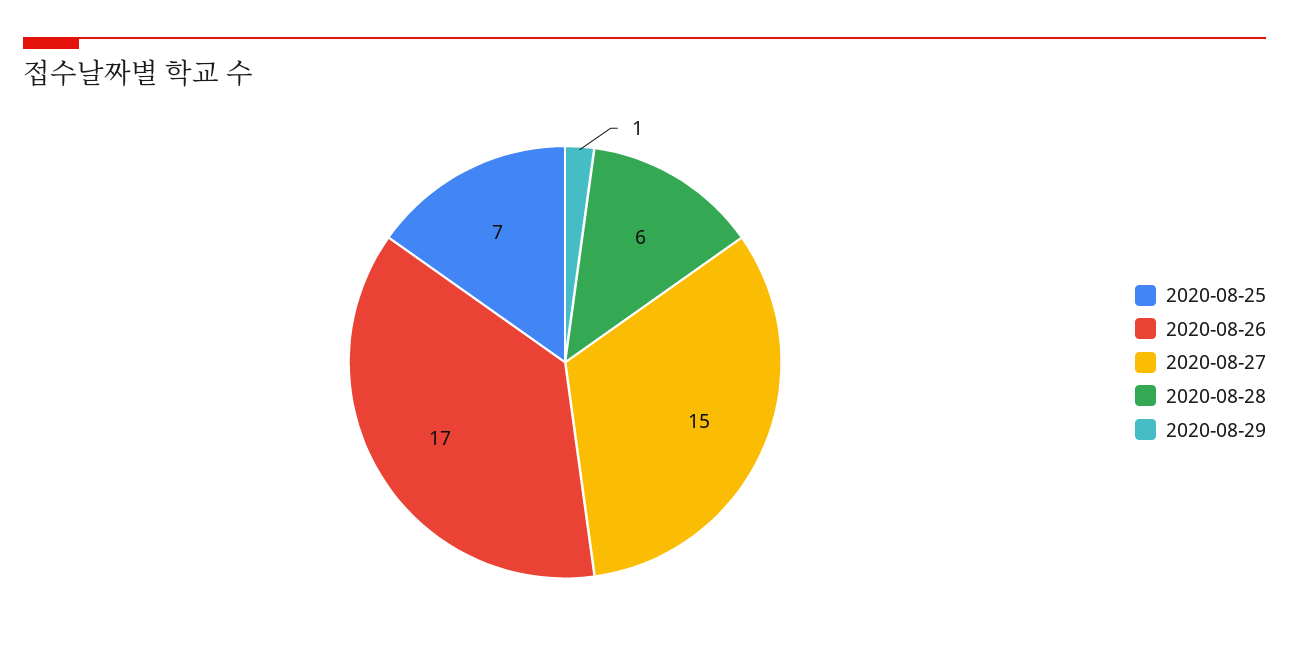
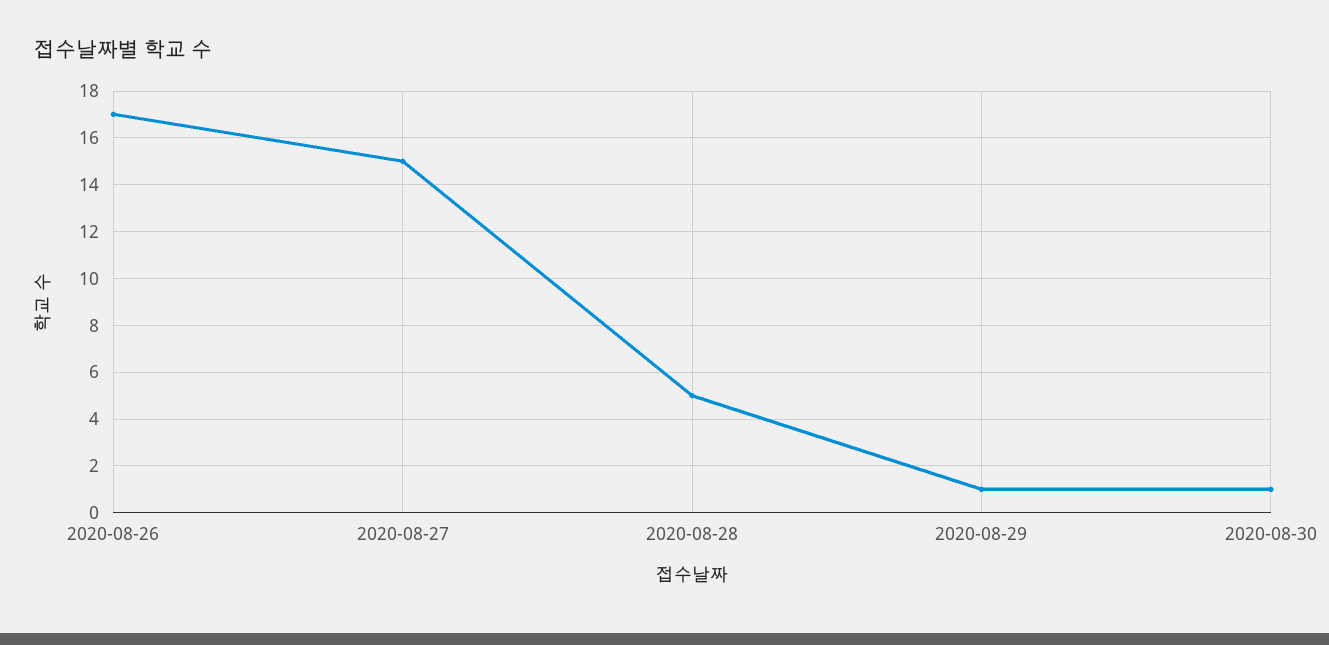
2020-08-25: 7 -> none
2020-08-28: 6 -> 5
2020-08-30: none -> 1

